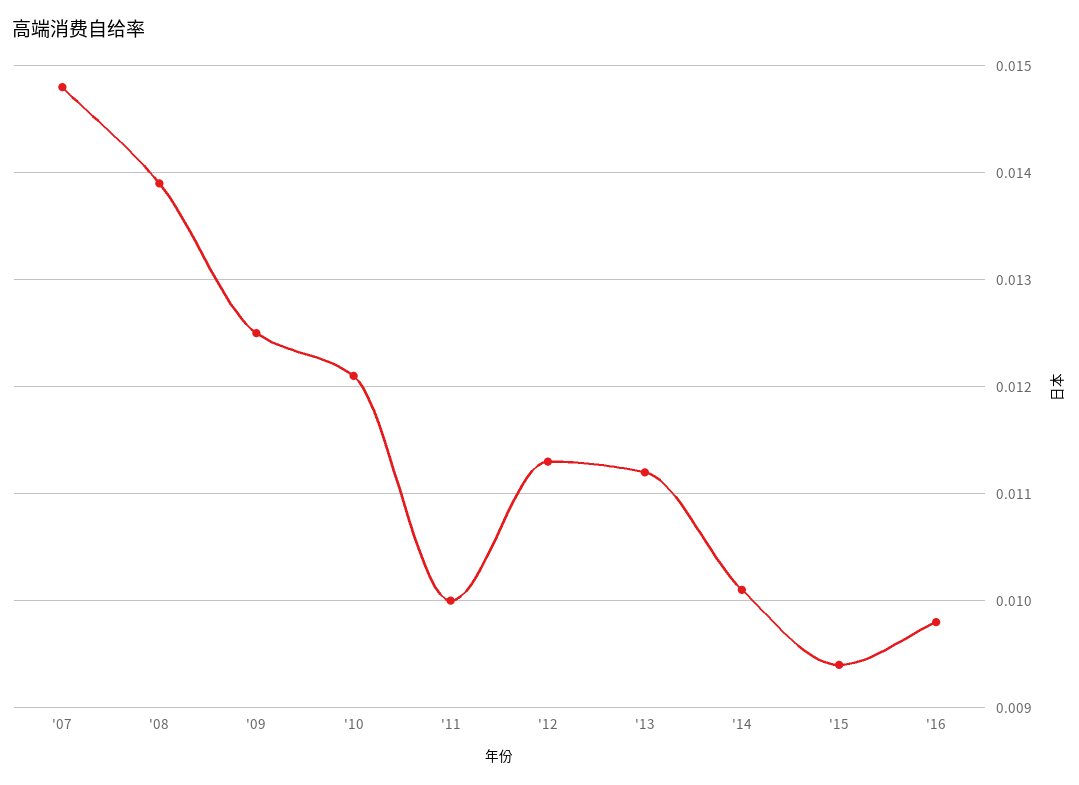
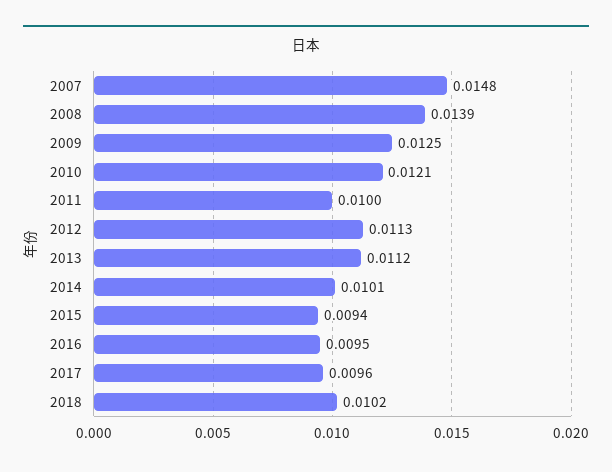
'16: 0.0098 -> 0.0095
2017: none -> 0.0096
2018: none -> 0.0102

